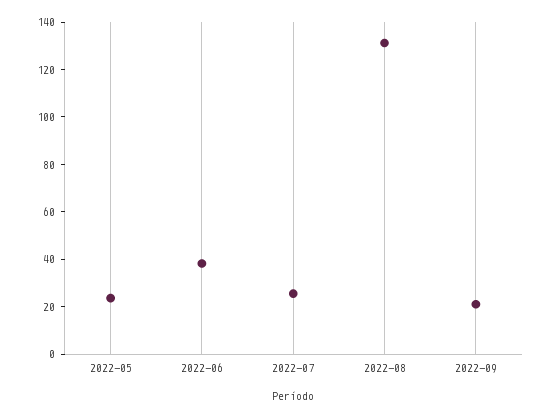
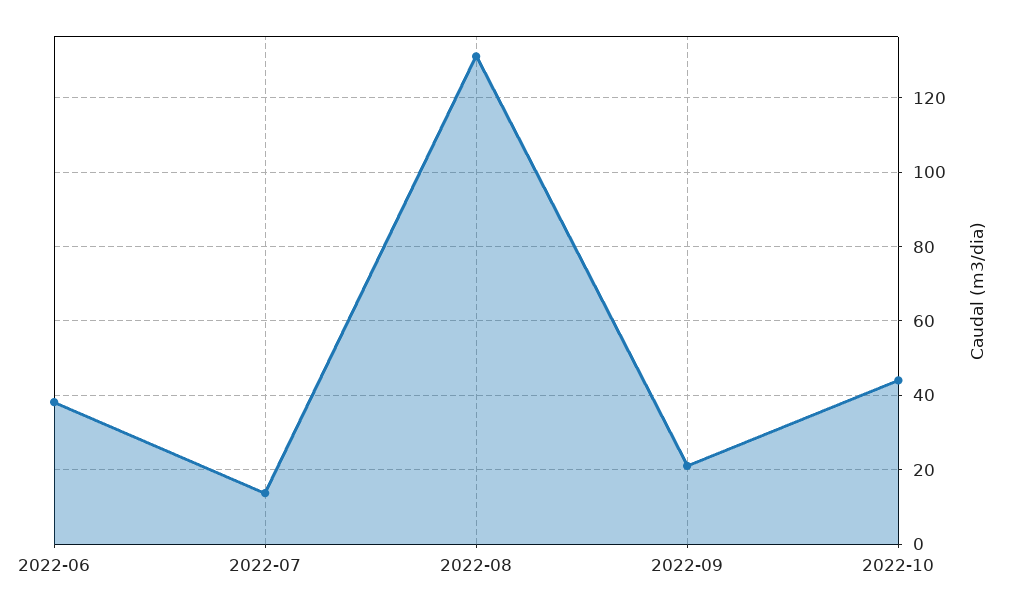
2022-05: 25 -> none
2022-07: 25 -> 14
2022-10: none -> 44

